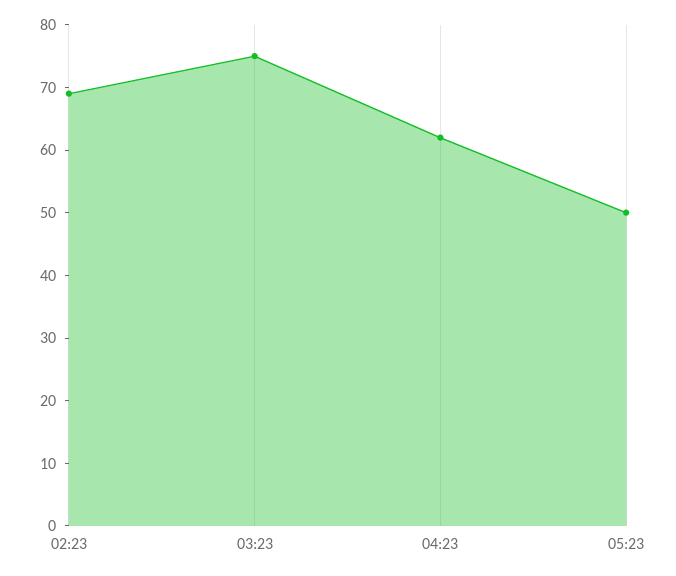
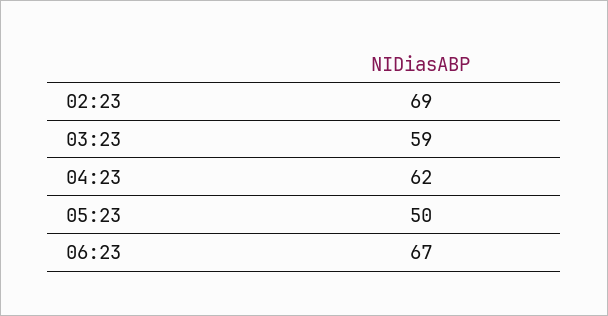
03:23: 75 -> 59
06:23: none -> 67

